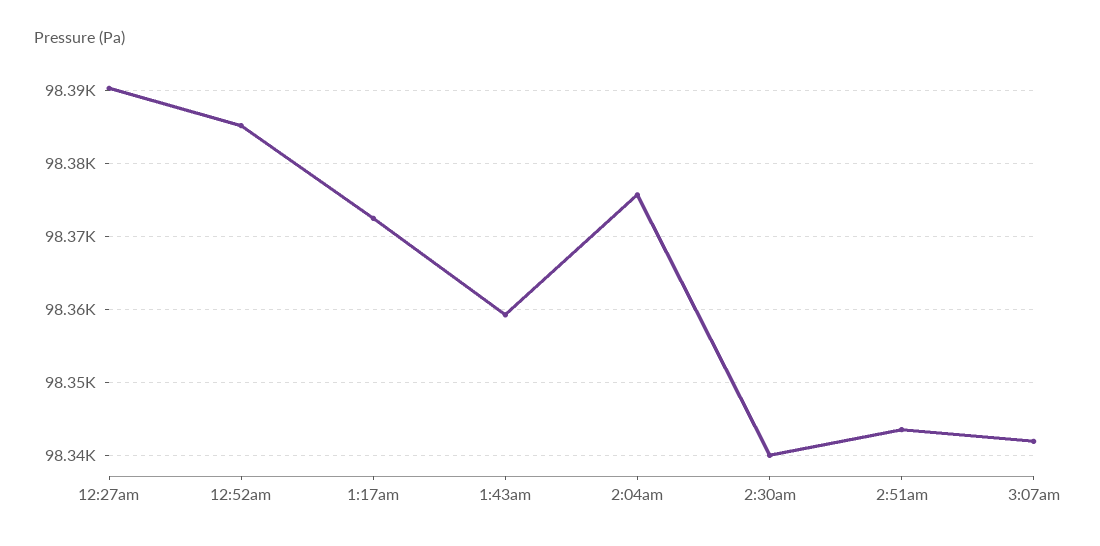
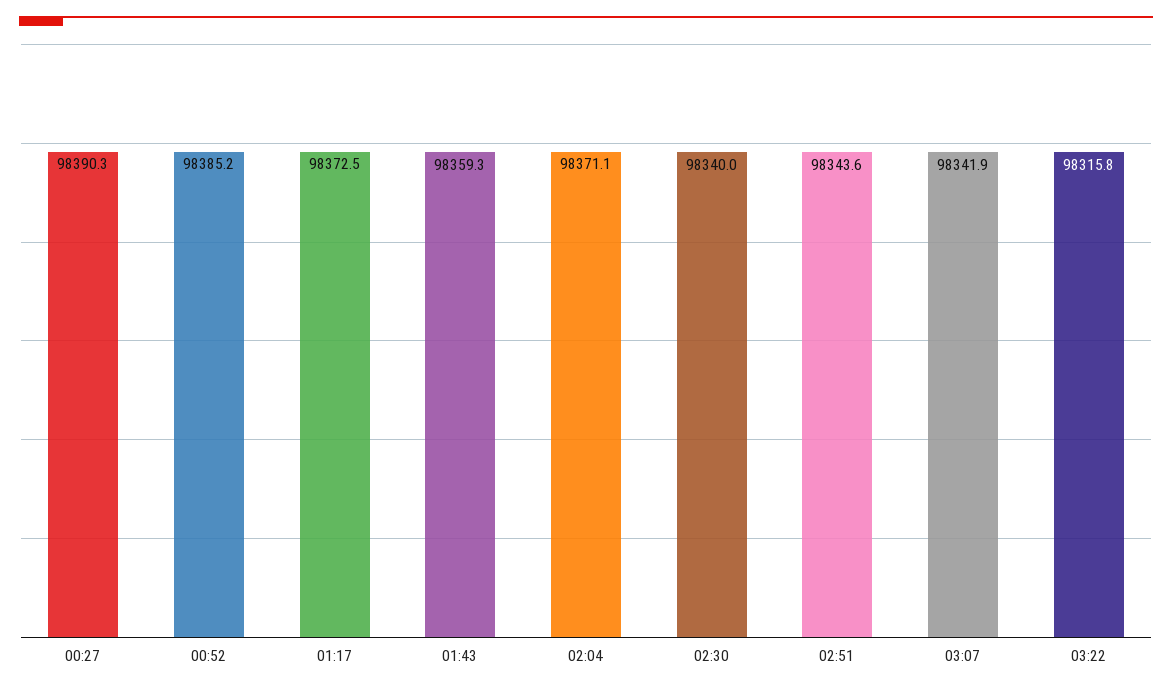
2:04am: 98376 -> 98371.1
03:22: none -> 98315.8

